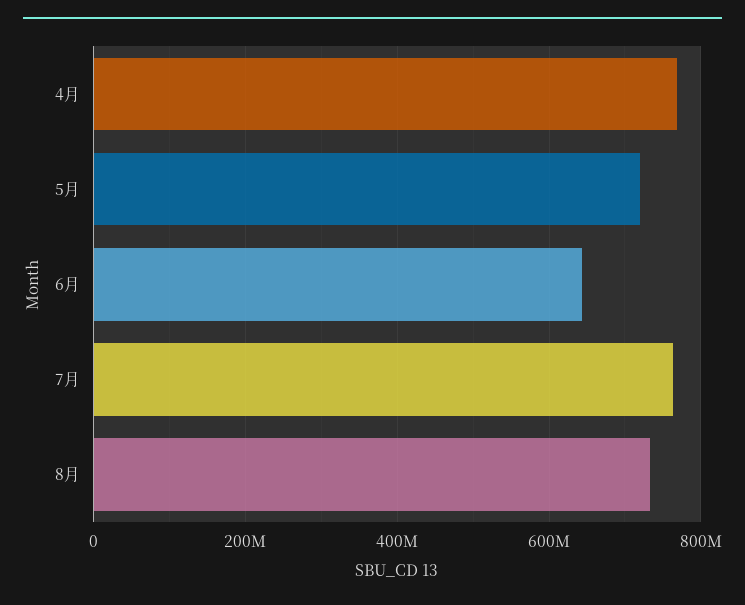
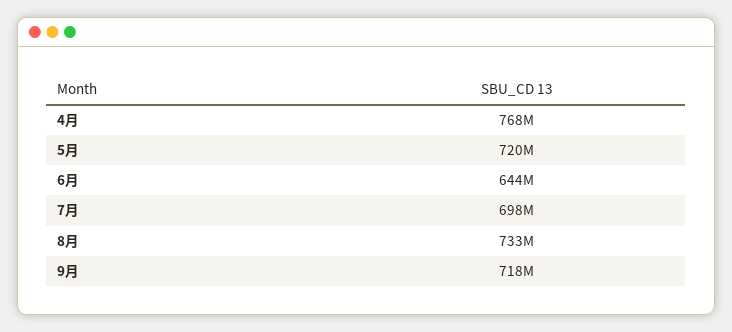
7月: 760000000 -> 698000000
9月: none -> 718000000

